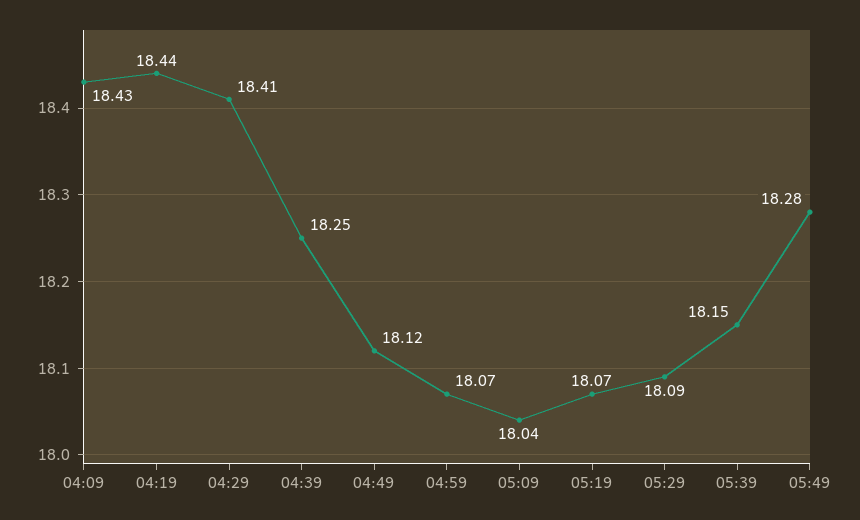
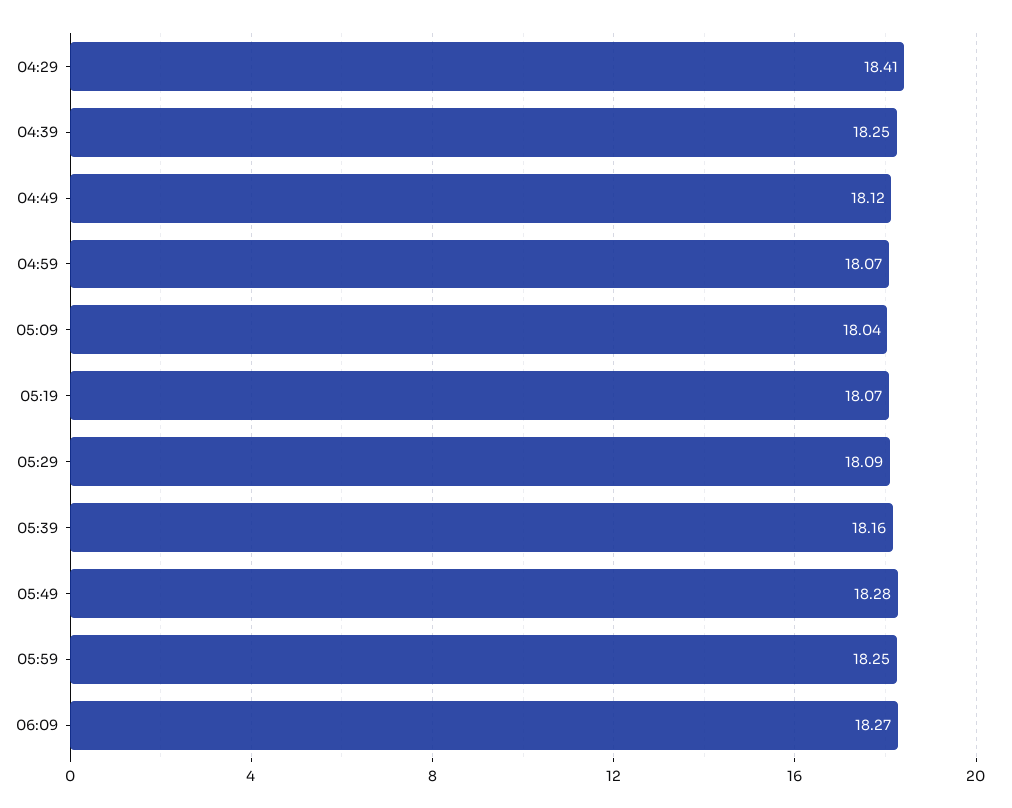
04:09: 18.43 -> none
04:19: 18.44 -> none
05:39: 18.15 -> 18.16
05:59: none -> 18.25
06:09: none -> 18.27

